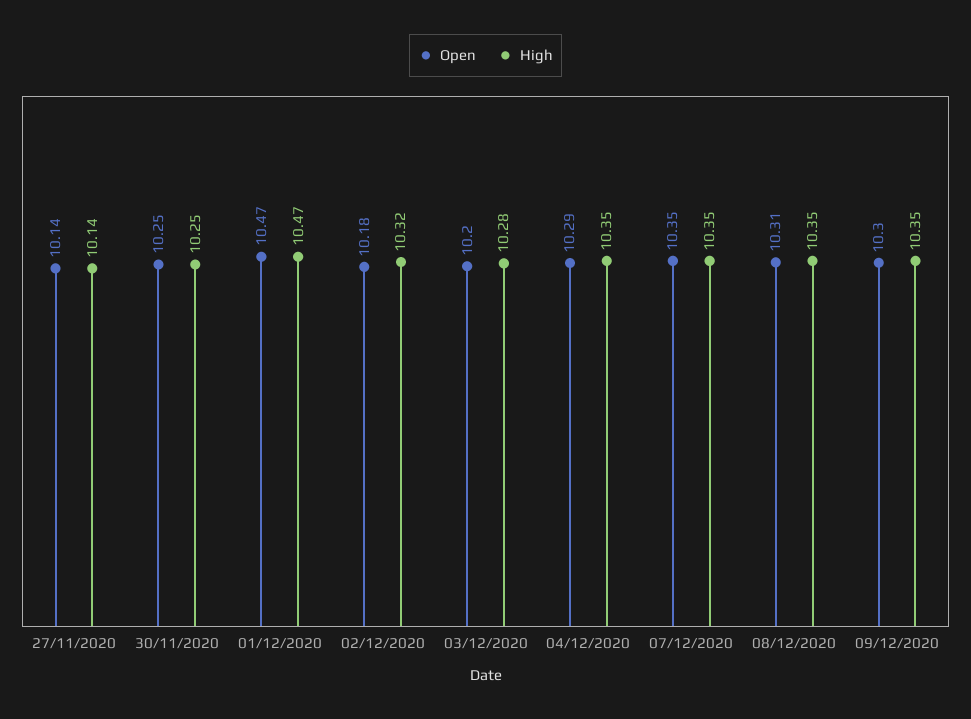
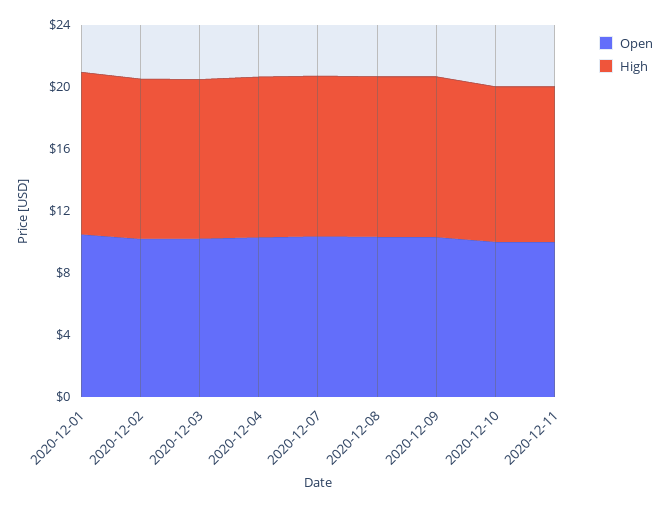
Open, 27/11/2020: 10.14 -> none
High, 27/11/2020: 10.14 -> none
Open, 30/11/2020: 10.25 -> none
High, 30/11/2020: 10.25 -> none
Open, 2020-12-10: none -> 10
High, 2020-12-10: none -> 10
Open, 2020-12-11: none -> 10
High, 2020-12-11: none -> 10

